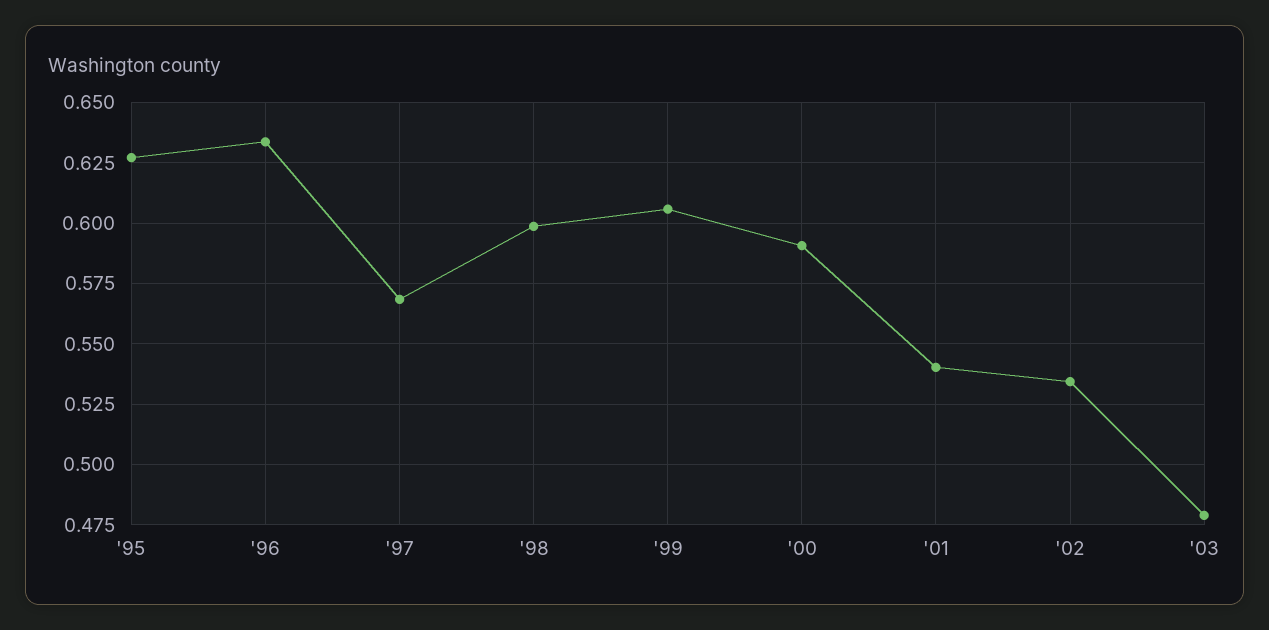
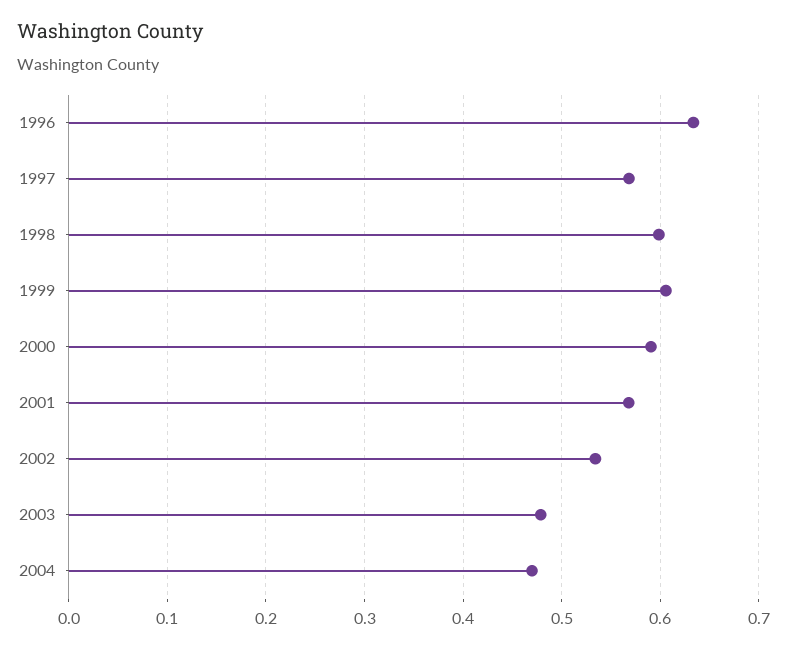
'95: 0.6275 -> none
'01: 0.54 -> 0.57
2004: none -> 0.47

